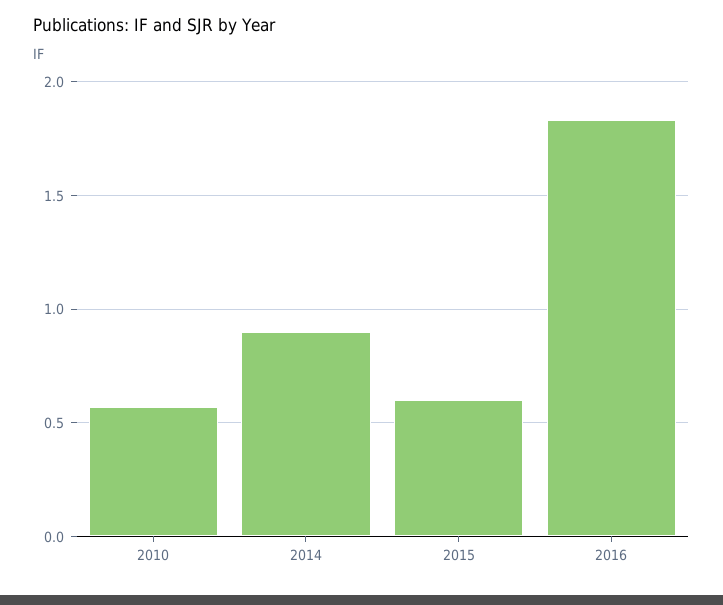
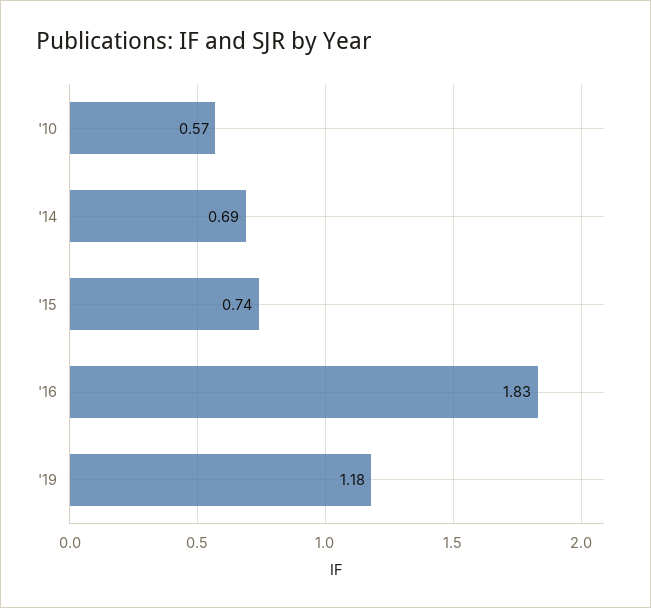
2014: 0.9 -> 0.69
2015: 0.6 -> 0.74
'19: none -> 1.18

